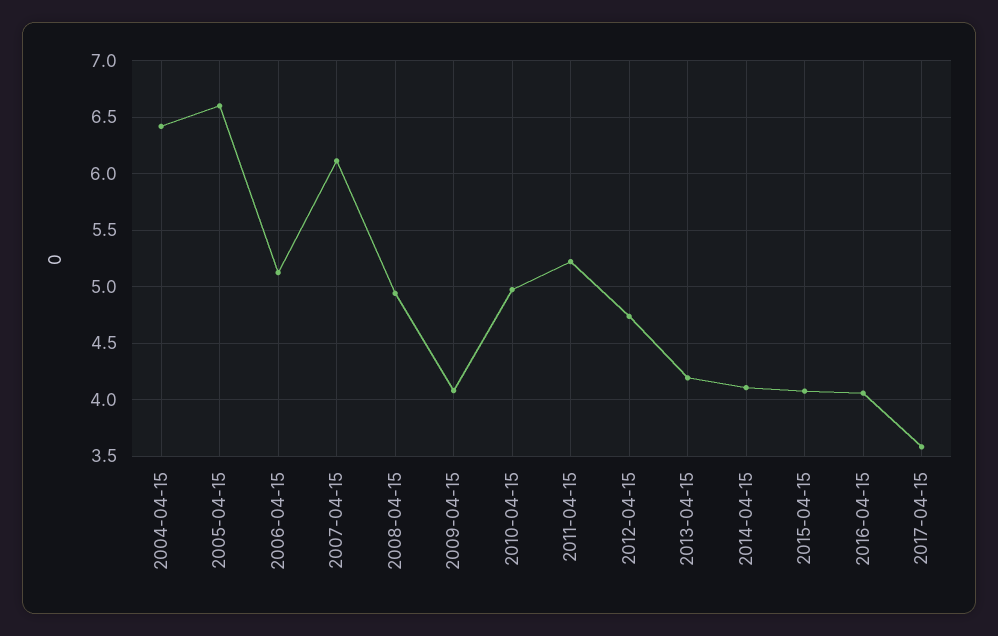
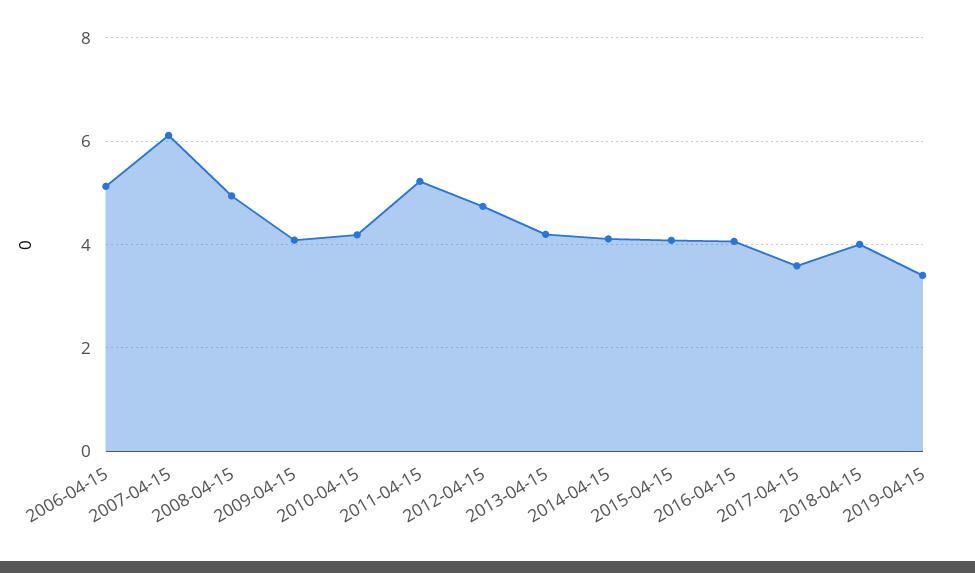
2004-04-15: 6.4 -> none
2005-04-15: 6.6 -> none
2010-04-15: 5 -> 4.2
2018-04-15: none -> 4
2019-04-15: none -> 3.4

